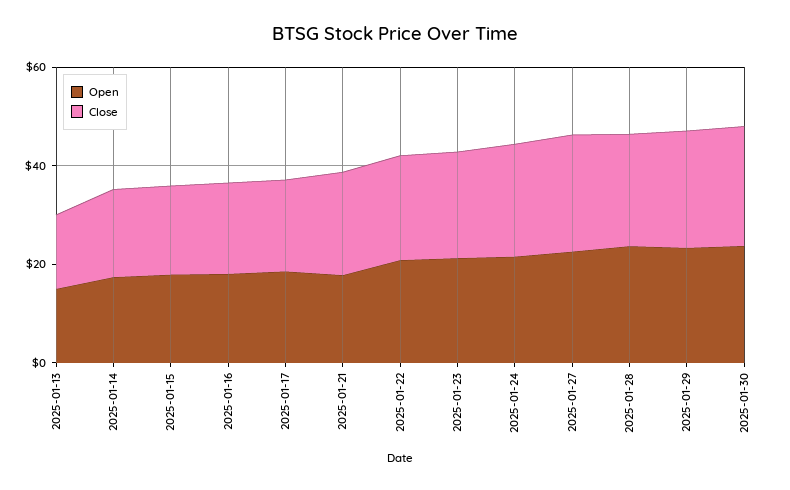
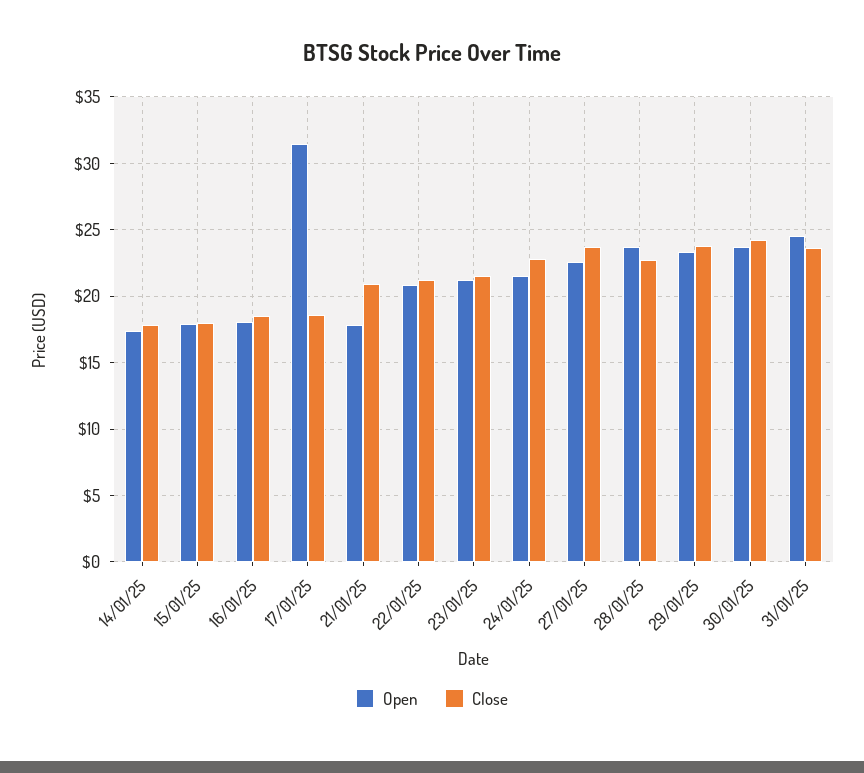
Open, 2025-01-13: 15 -> none
Close, 2025-01-13: 15 -> none
Open, 2025-01-17: 20 -> 31.5
Open, 31/01/25: none -> 24.5
Close, 31/01/25: none -> 23.5

